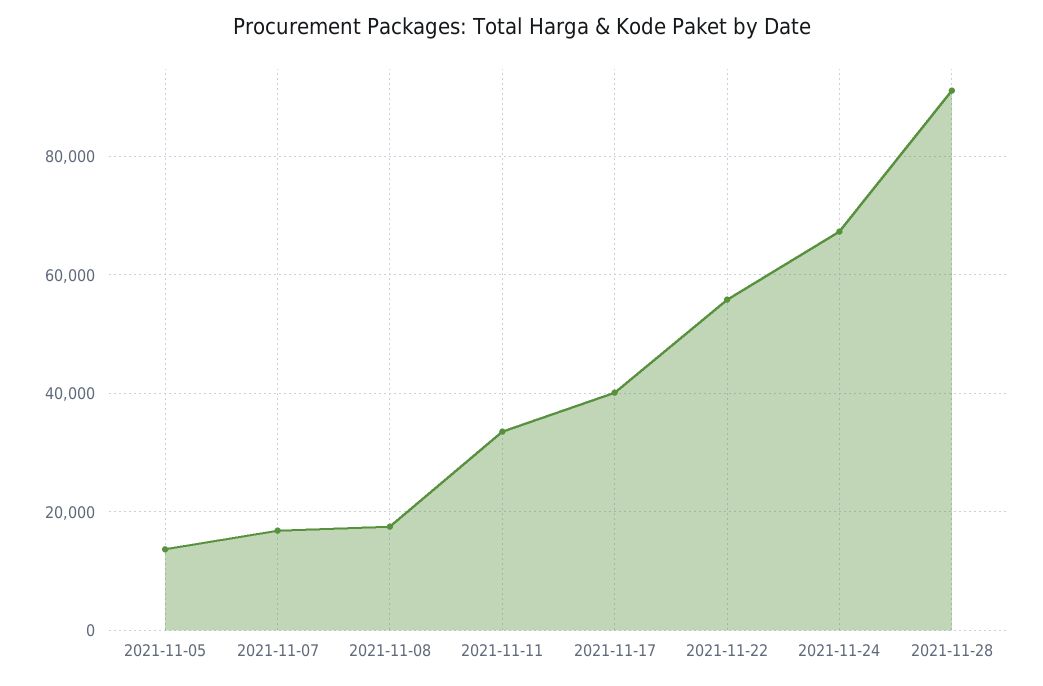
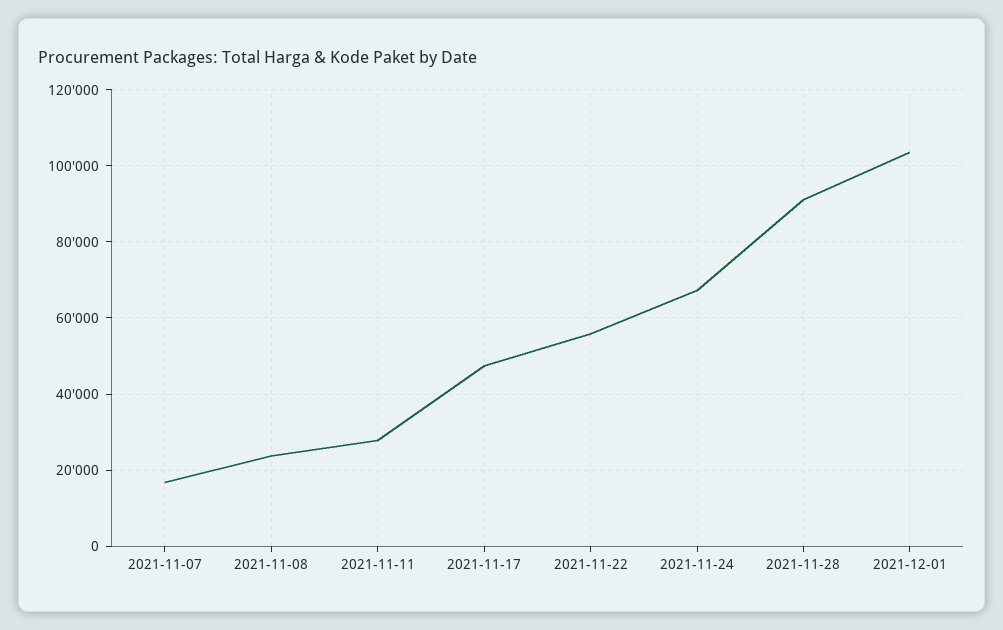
2021-11-05: 14000 -> none
2021-11-08: 18000 -> 24000
2021-11-11: 34000 -> 28000
2021-11-17: 40000 -> 48000
2021-12-01: none -> 104000

